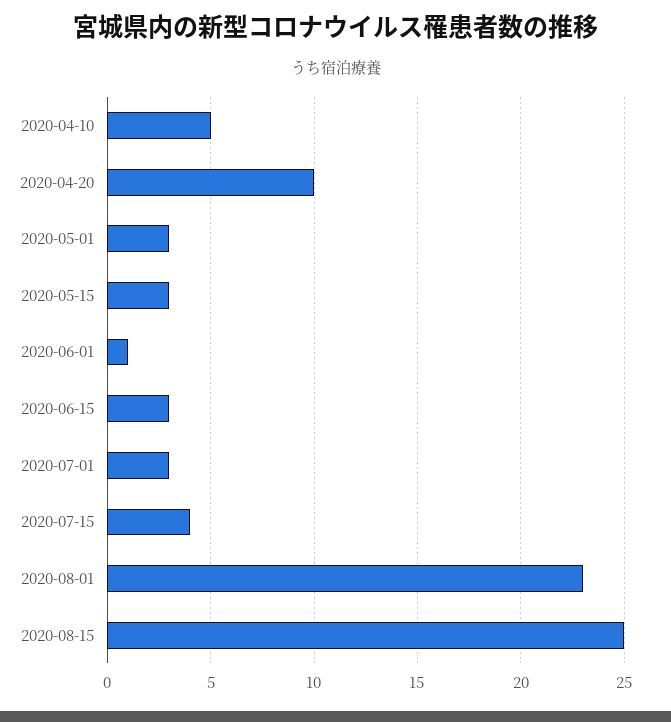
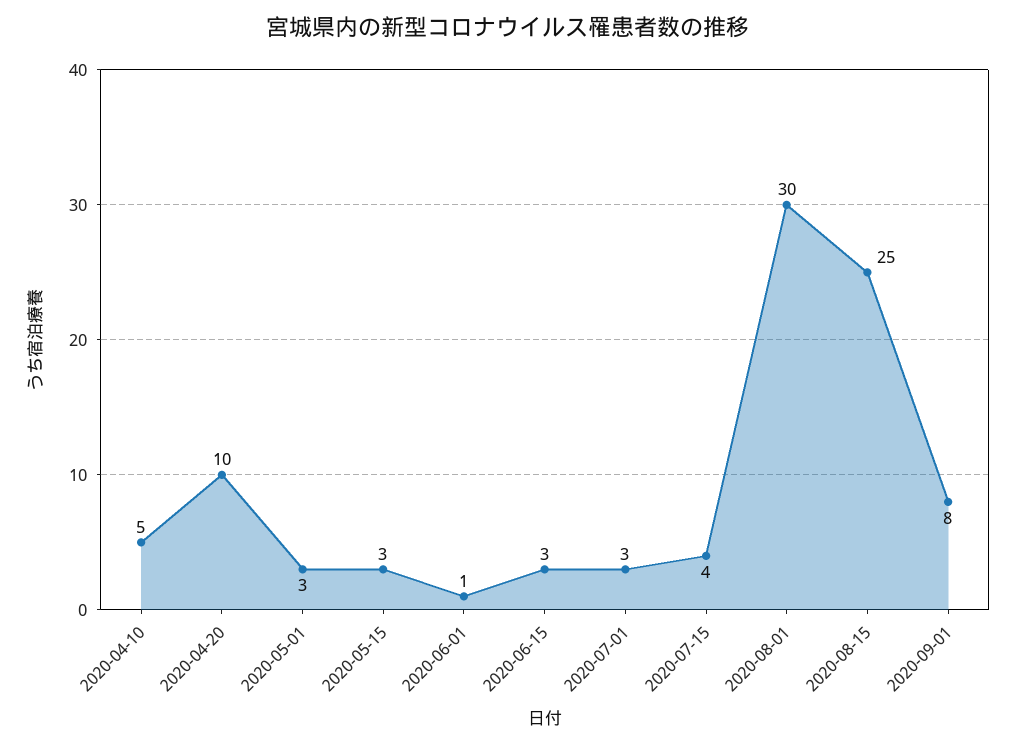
2020-08-01: 23 -> 30
2020-09-01: none -> 8

